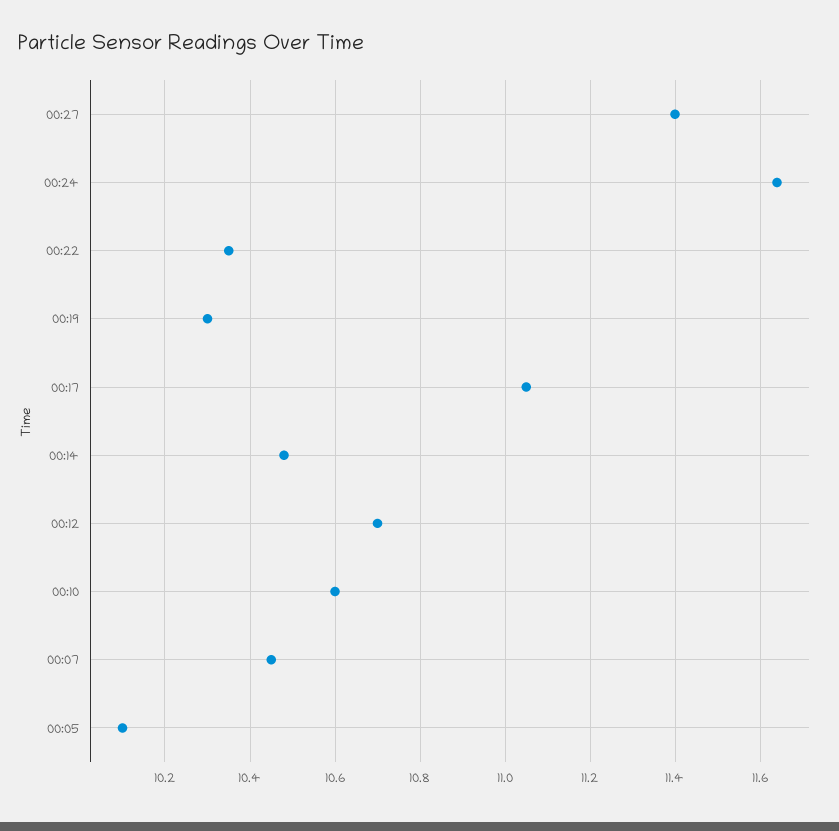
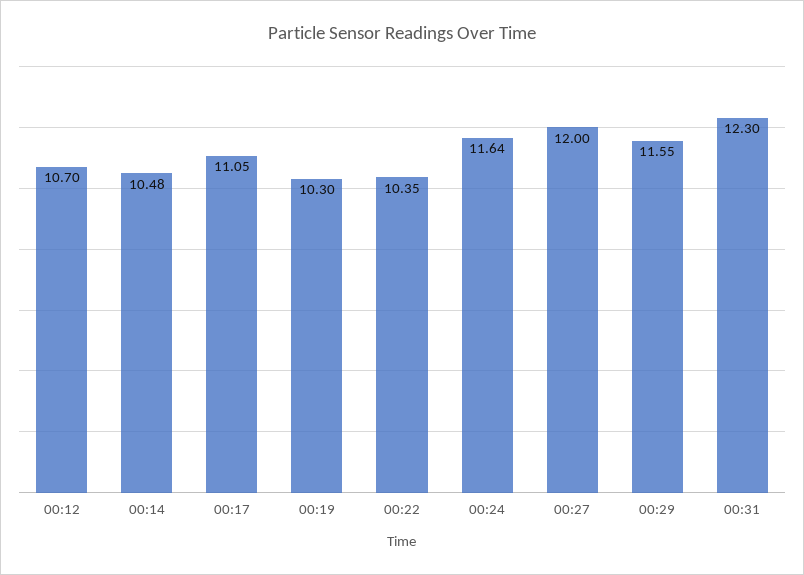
00:27: 11.4 -> 12
00:10: 10.6 -> none
00:07: 10.45 -> none
00:05: 10.1 -> none
00:29: none -> 11.55
00:31: none -> 12.3

